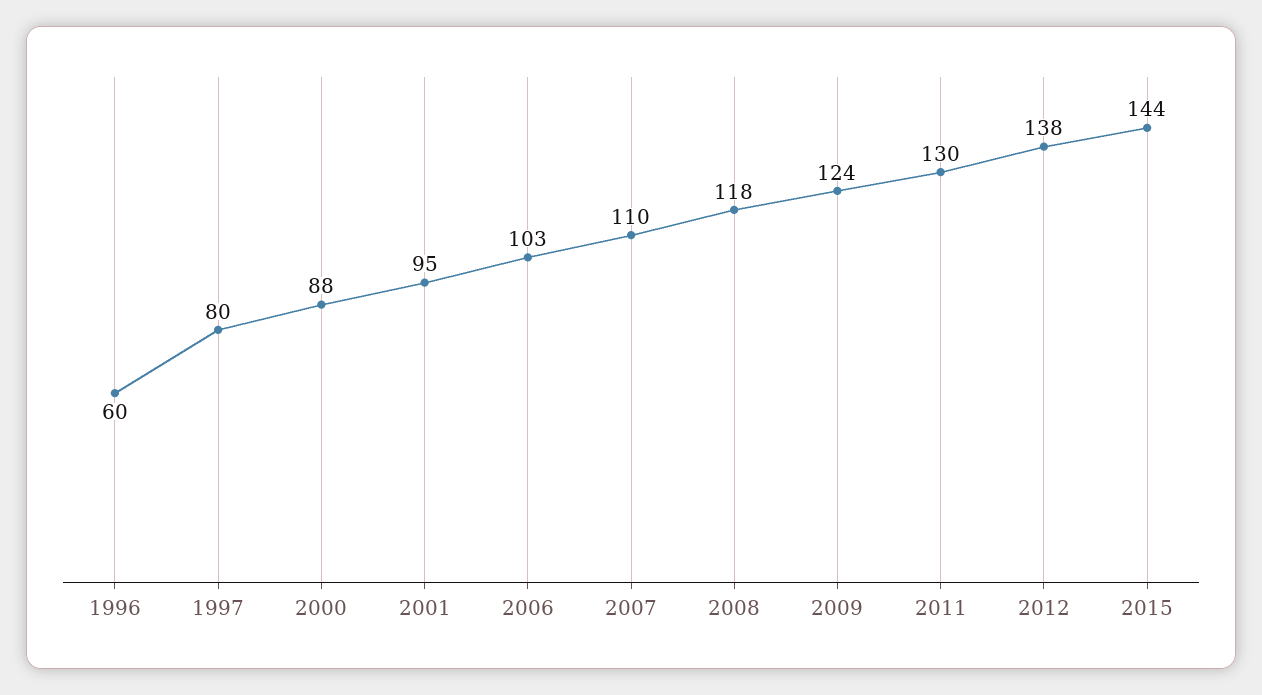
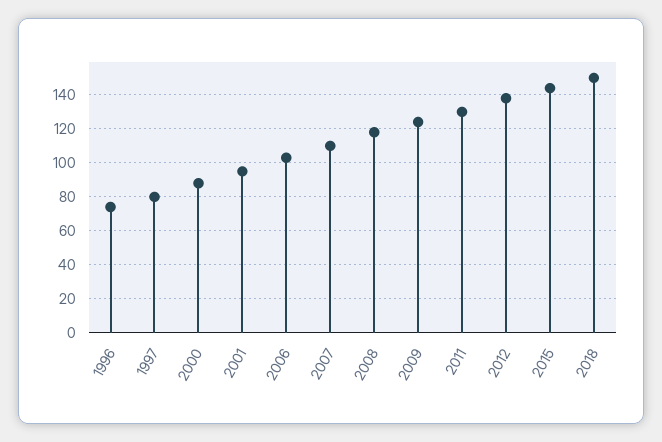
1996: 60 -> 75
2018: none -> 150

